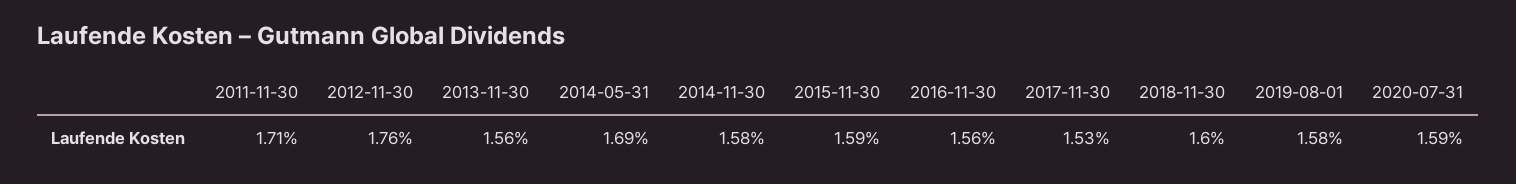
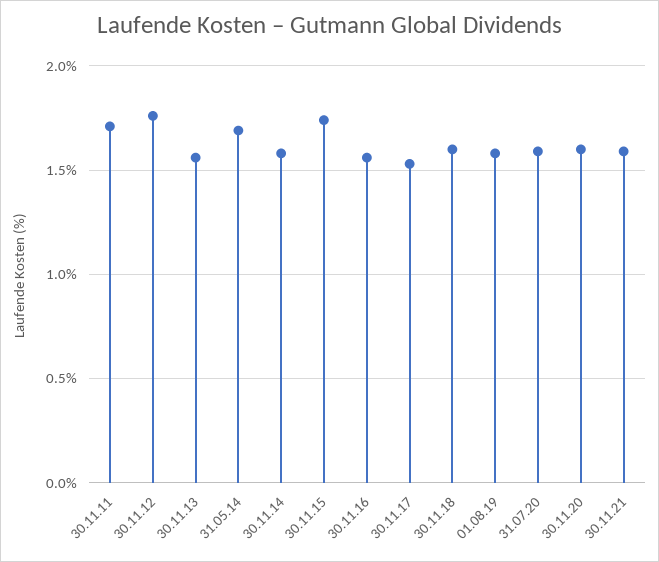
2015-11-30: 1.59 -> 1.75
30.11.20: none -> 1.6
30.11.21: none -> 1.6

